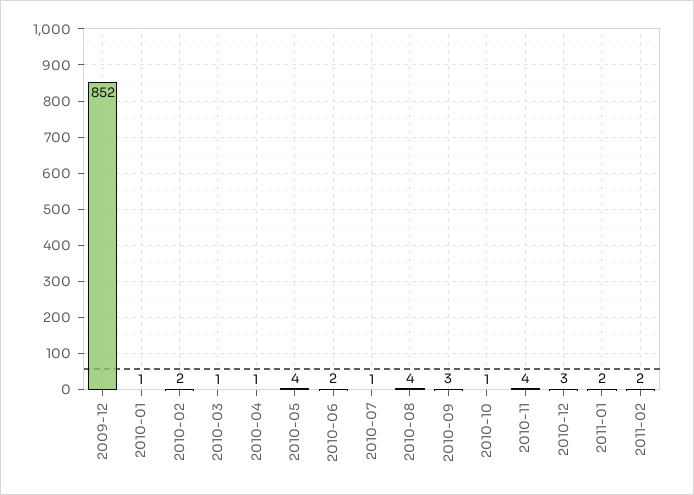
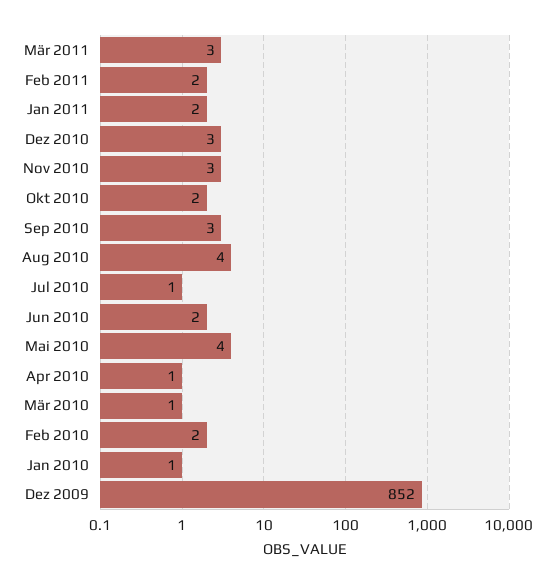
2010-10: 1 -> 2
2010-11: 4 -> 3
Mär 2011: none -> 3

